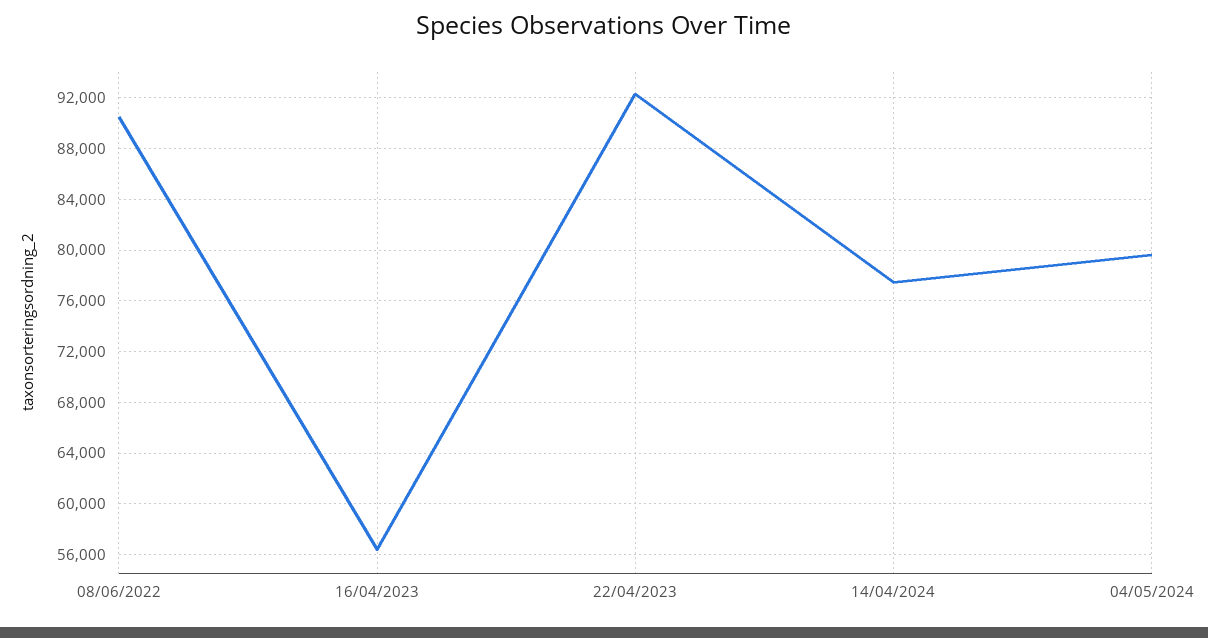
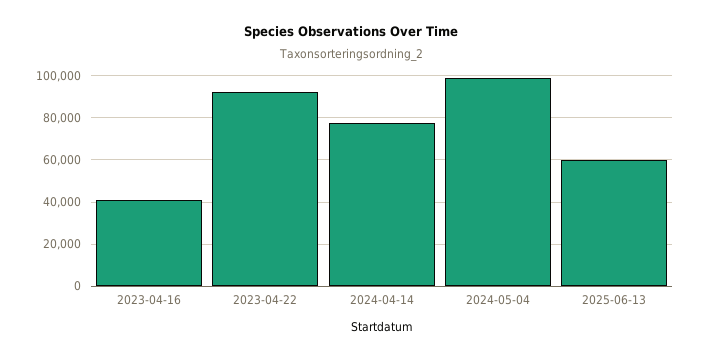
08/06/2022: 90500 -> none
16/04/2023: 56500 -> 40000
04/05/2024: 79500 -> 100000
2025-06-13: none -> 60000

